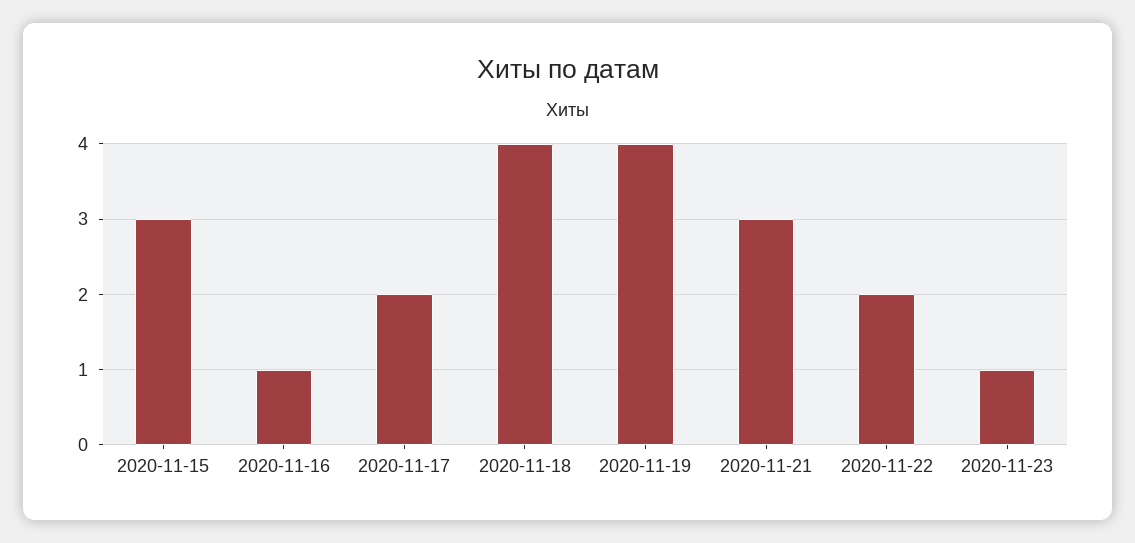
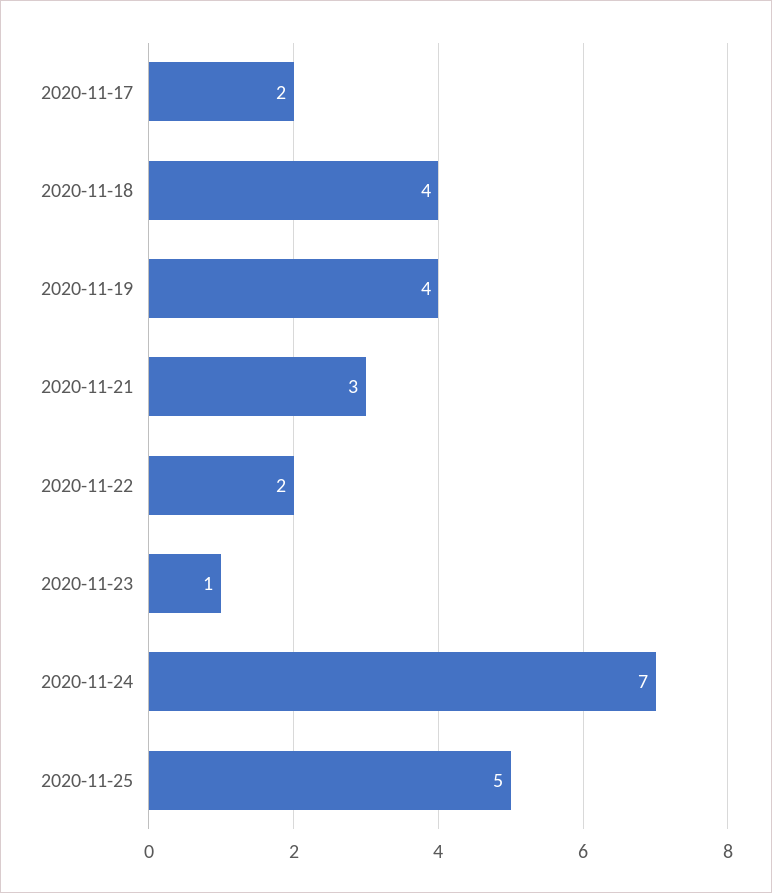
2020-11-15: 3 -> none
2020-11-16: 1 -> none
2020-11-24: none -> 7
2020-11-25: none -> 5

